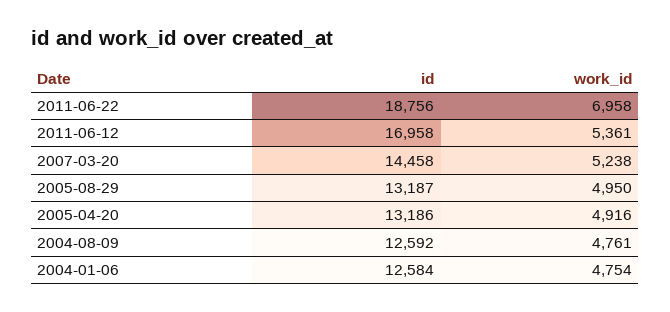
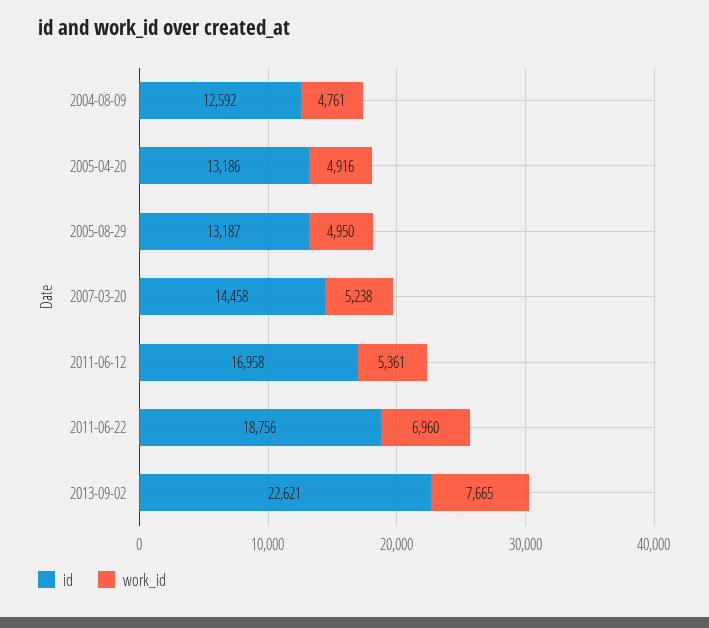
work_id, 2011-06-22: 6958 -> 6960
id, 2004-01-06: 12584 -> none
work_id, 2004-01-06: 4754 -> none
id, 2013-09-02: none -> 22621
work_id, 2013-09-02: none -> 7665

